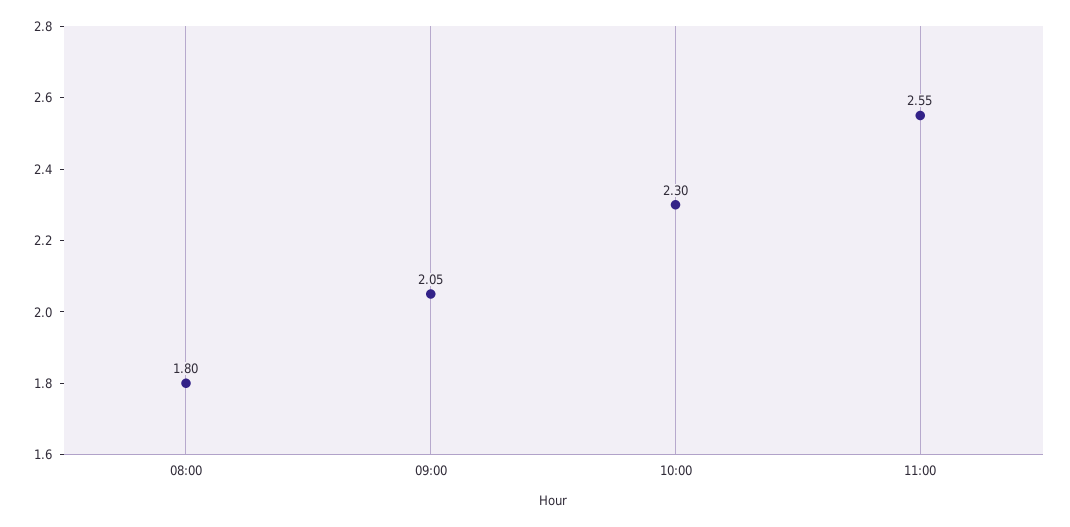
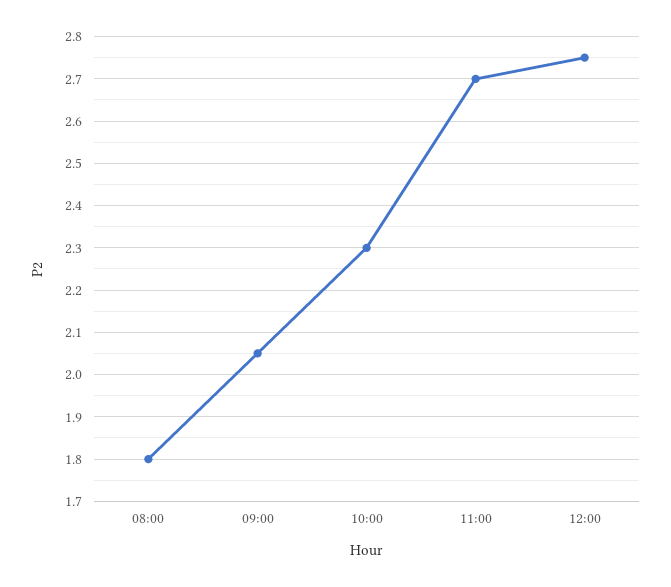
11:00: 2.55 -> 2.7
12:00: none -> 2.75

